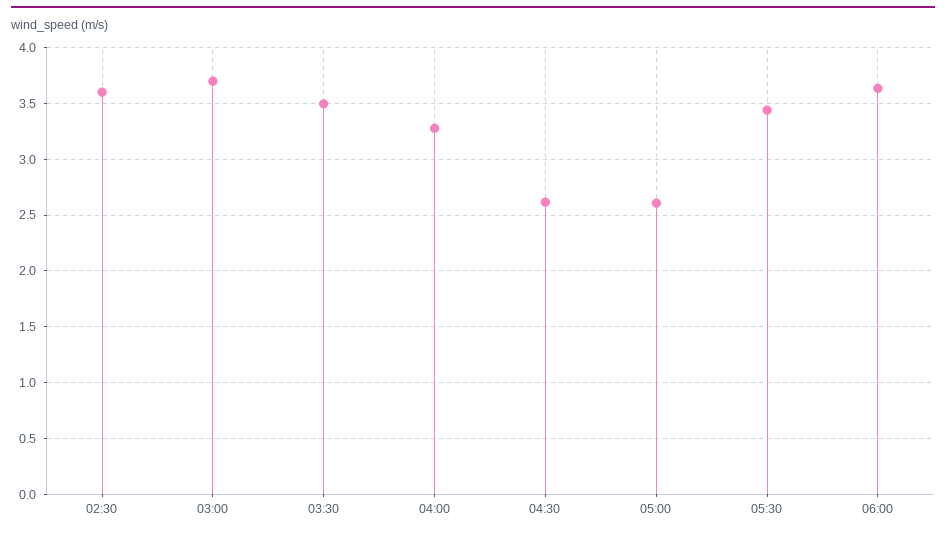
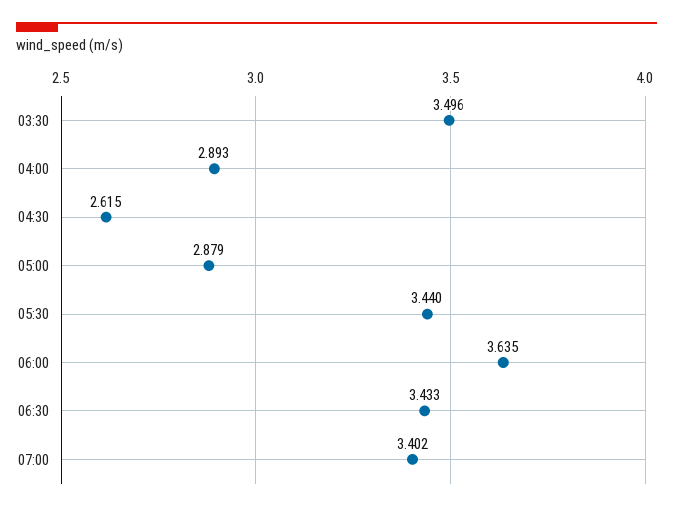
02:30: 3.6 -> none
03:00: 3.7 -> none
04:00: 3.3 -> 2.893
05:00: 2.6 -> 2.879
06:30: none -> 3.433
07:00: none -> 3.402

